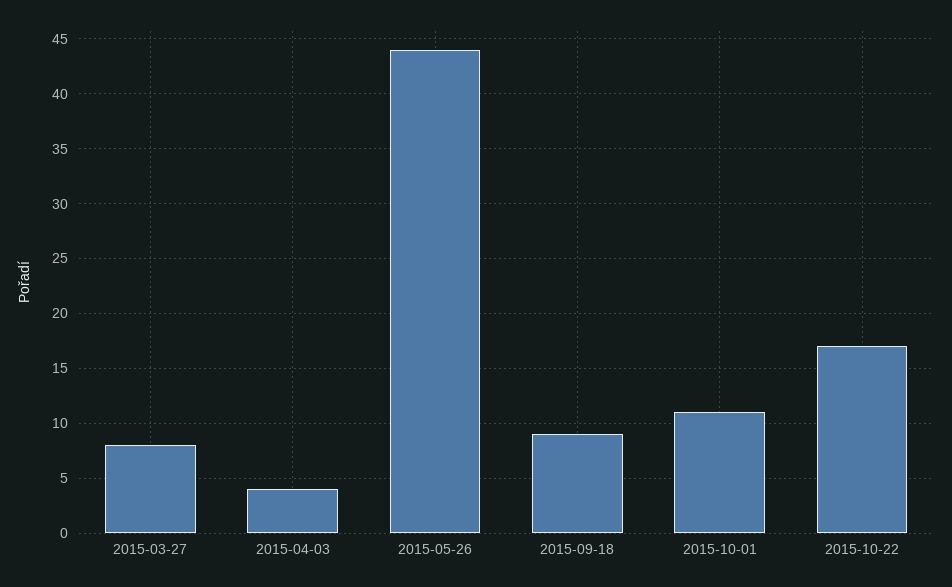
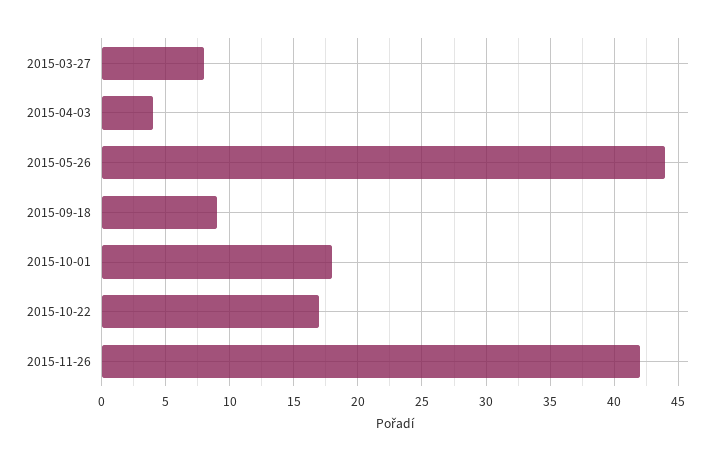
2015-10-01: 11 -> 18
2015-11-26: none -> 42

